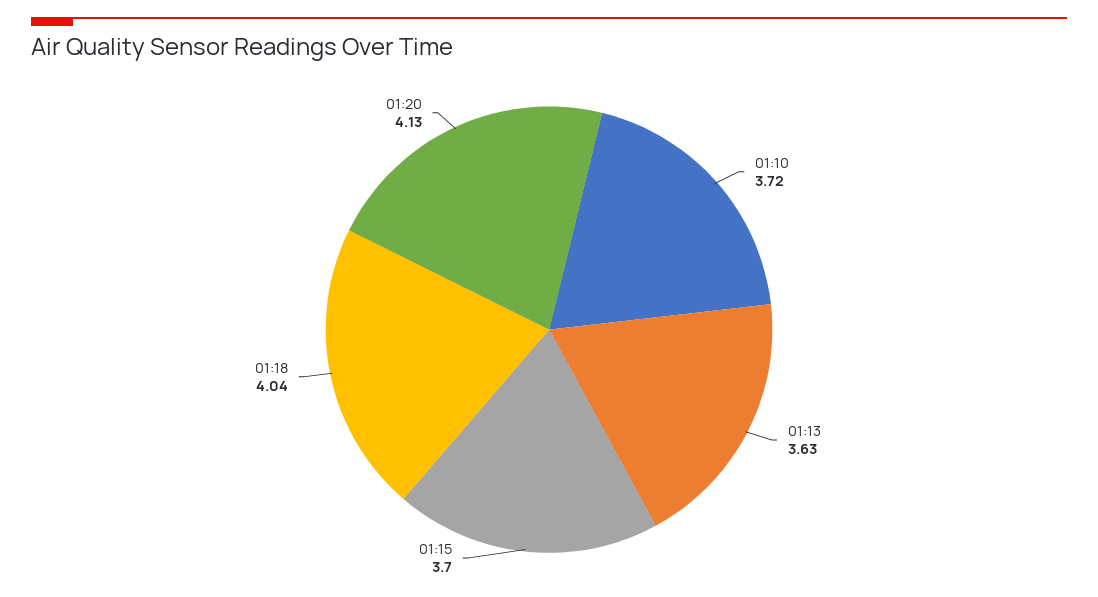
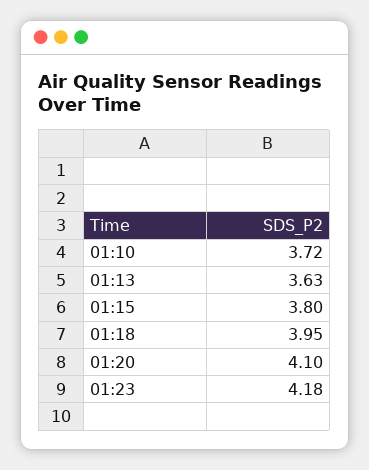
01:15: 3.7 -> 3.8
01:18: 4.04 -> 3.95
01:20: 4.13 -> 4.1
01:23: none -> 4.18

